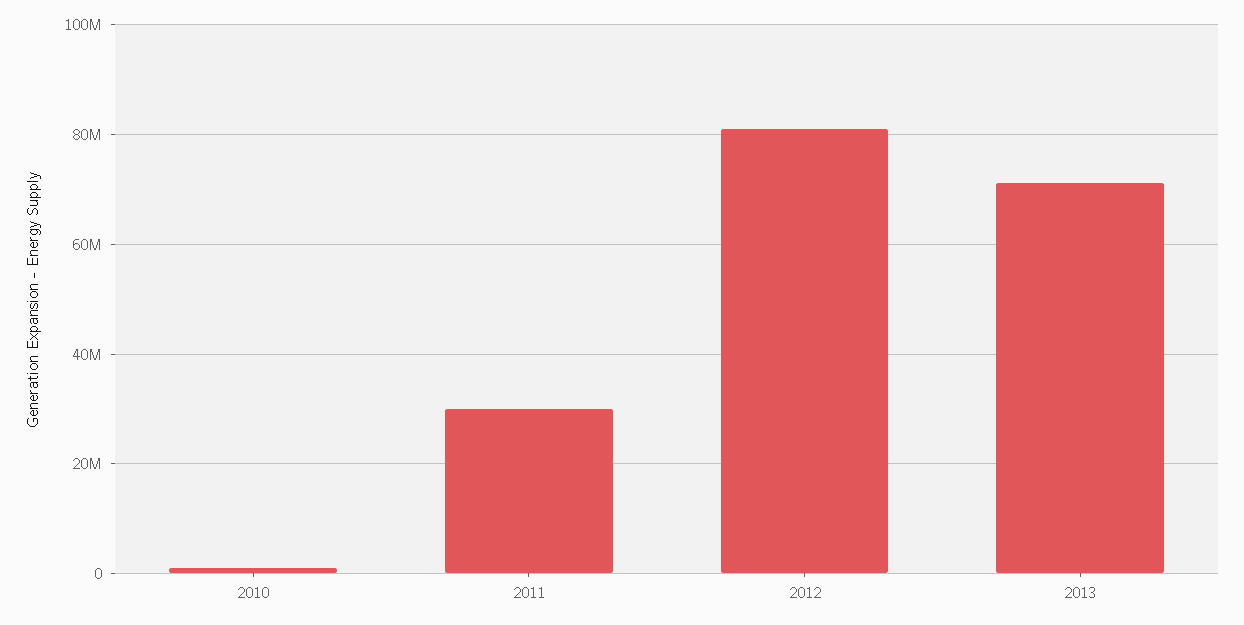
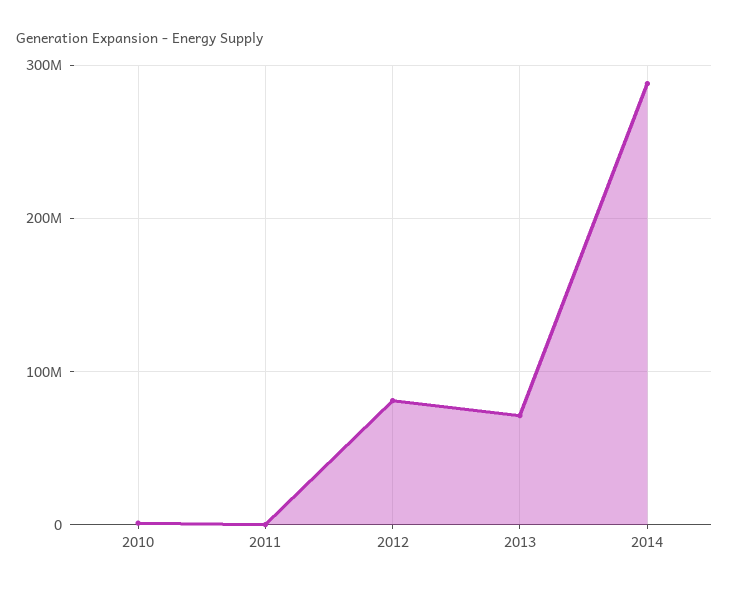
2011: 30000000 -> 0
2014: none -> 290000000

